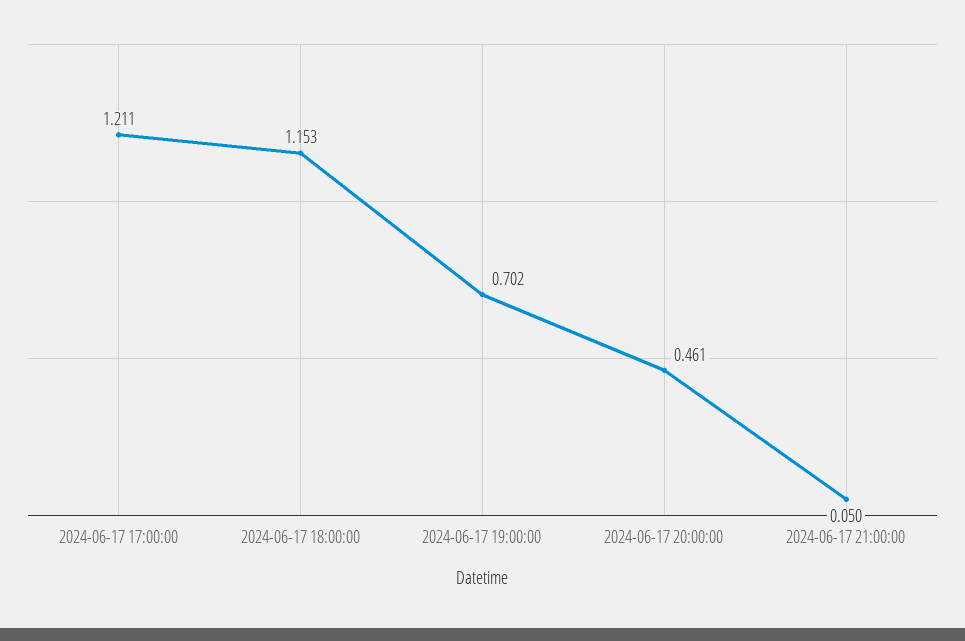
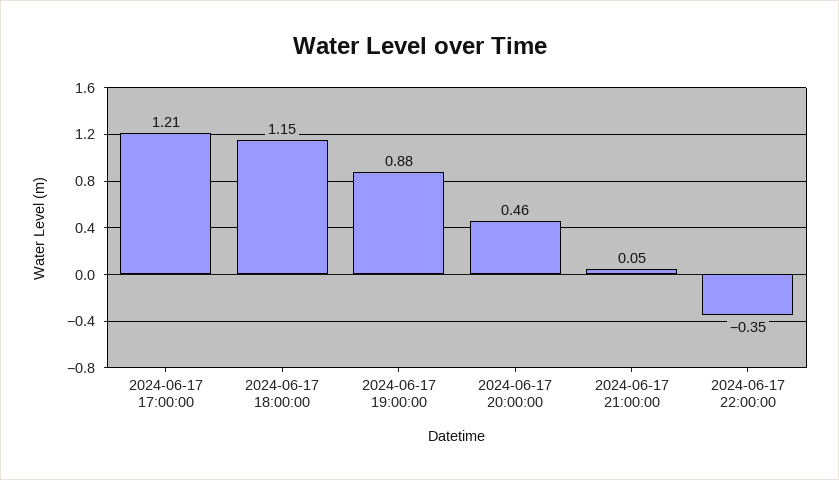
2024-06-17 19:00:00: 0.702 -> 0.88
2024-06-17 22:00:00: none -> -0.35

